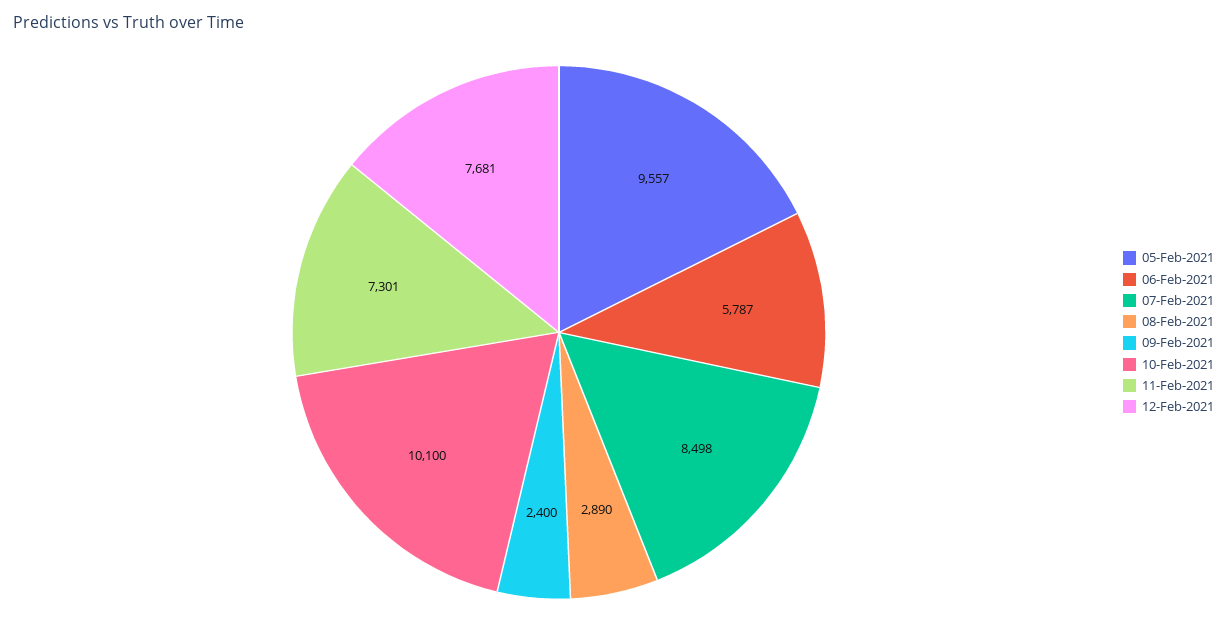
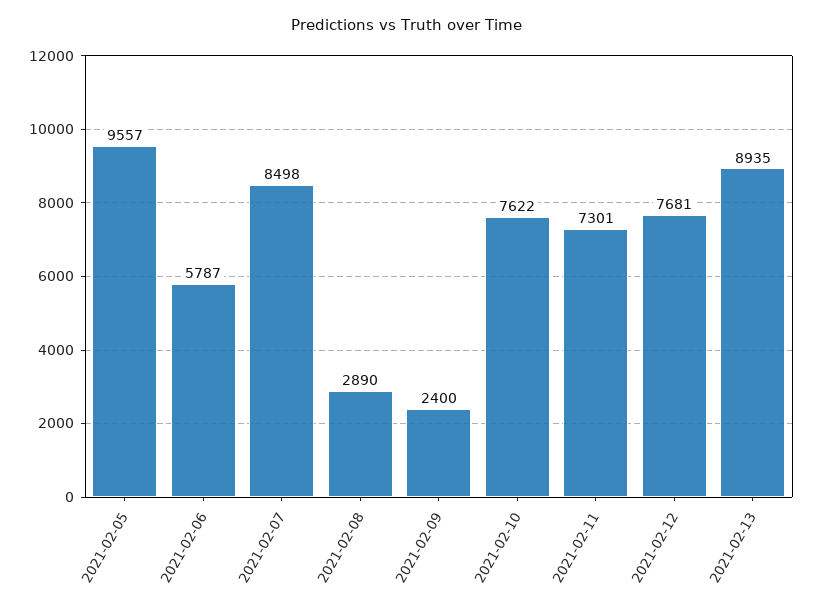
10-Feb-2021: 10100 -> 7622
2021-02-13: none -> 8935

